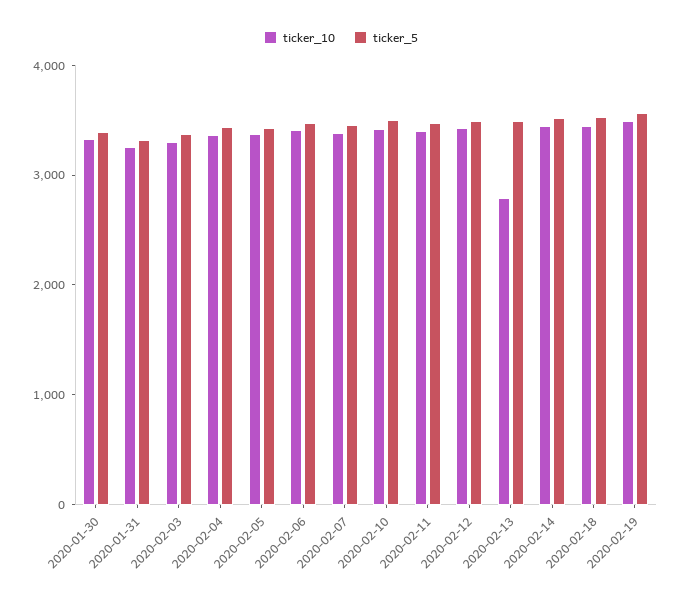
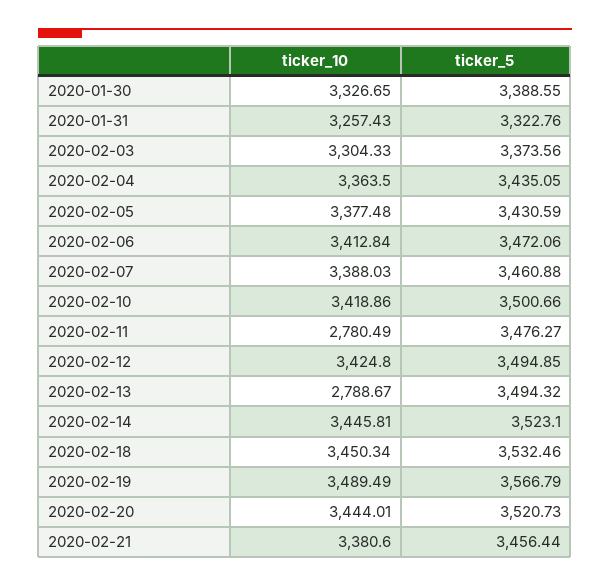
ticker_10, 2020-02-11: 3400 -> 2780.49
ticker_10, 2020-02-20: none -> 3444.01
ticker_5, 2020-02-20: none -> 3520.73
ticker_10, 2020-02-21: none -> 3380.6
ticker_5, 2020-02-21: none -> 3456.44

